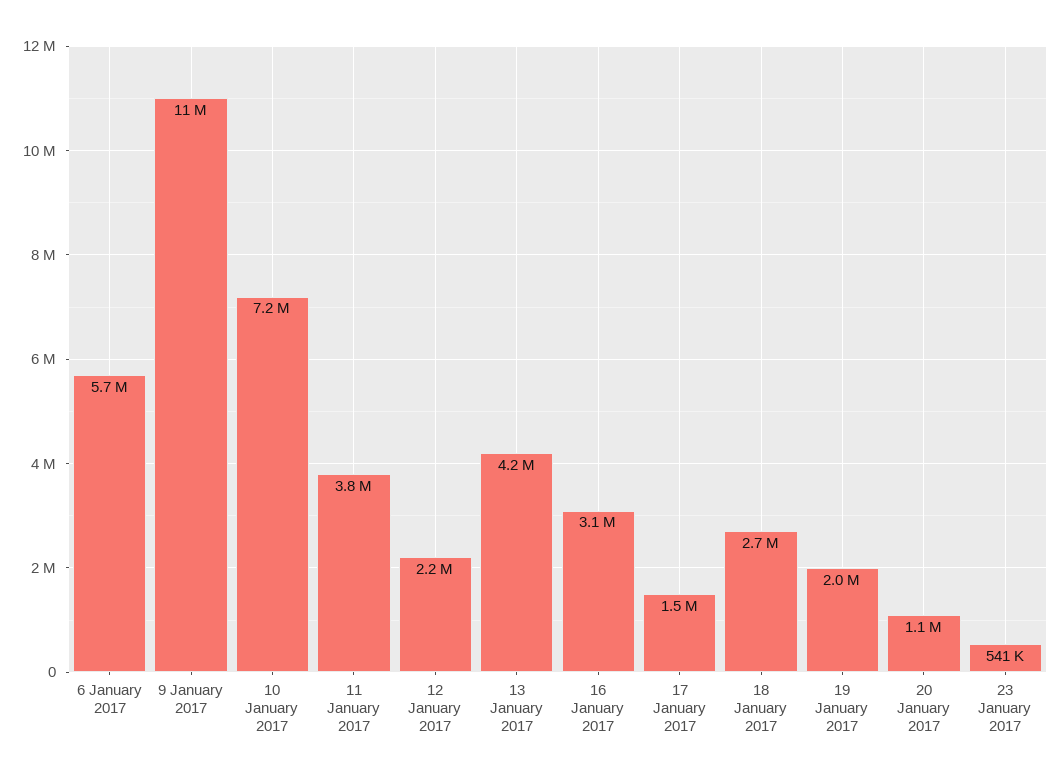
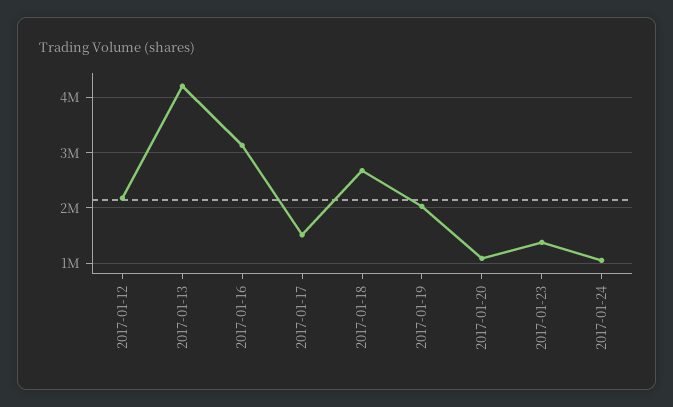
6 January 2017: 5700000 -> none
9 January 2017: 11000000 -> none
10 January 2017: 7200000 -> none
11 January 2017: 3800000 -> none
23 January 2017: 541000 -> 1400000
2017-01-24: none -> 1000000

